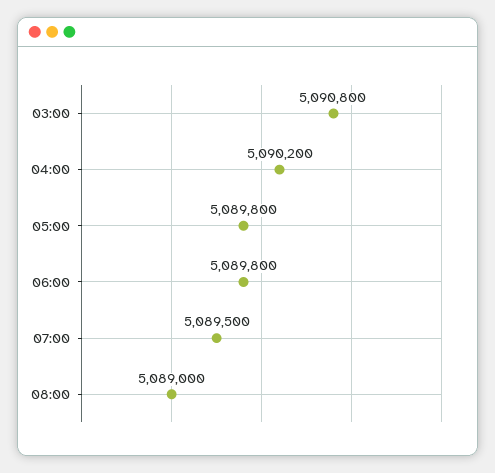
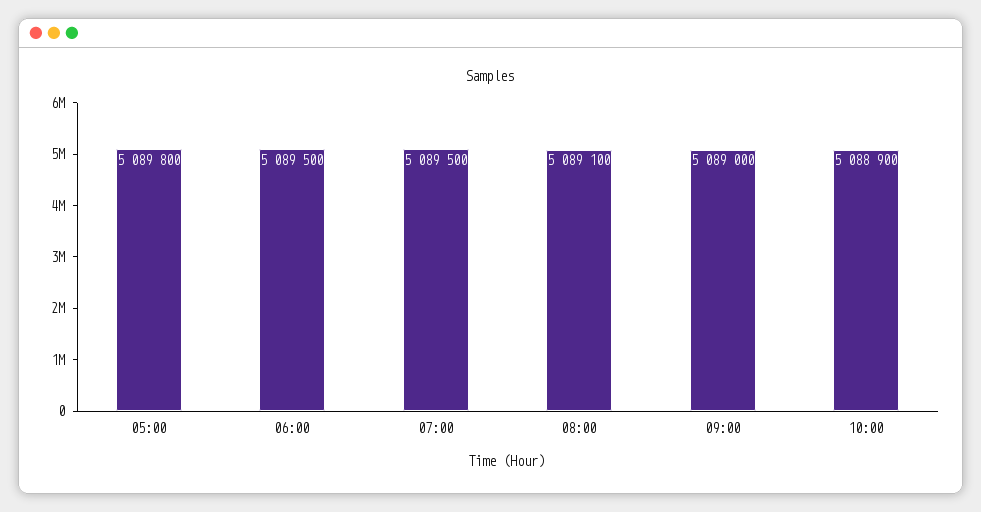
03:00: 5090800 -> none
04:00: 5090200 -> none
06:00: 5089800 -> 5089500
08:00: 5089000 -> 5089100
09:00: none -> 5089000
10:00: none -> 5088900

